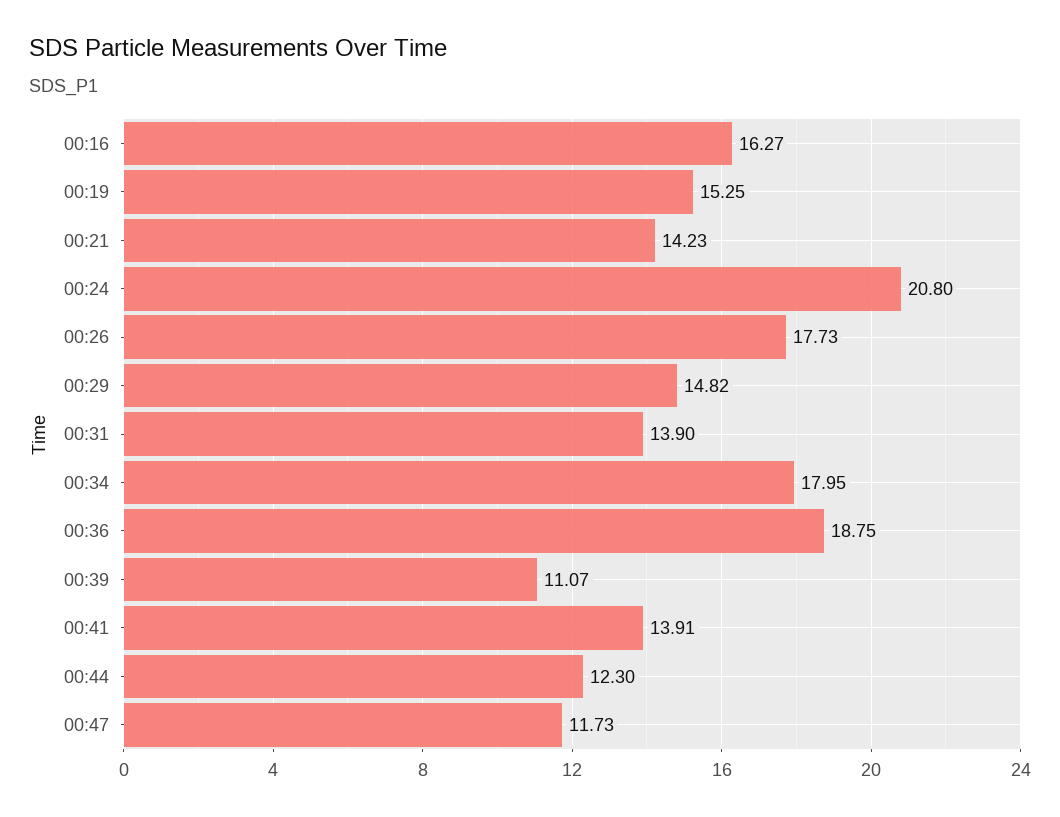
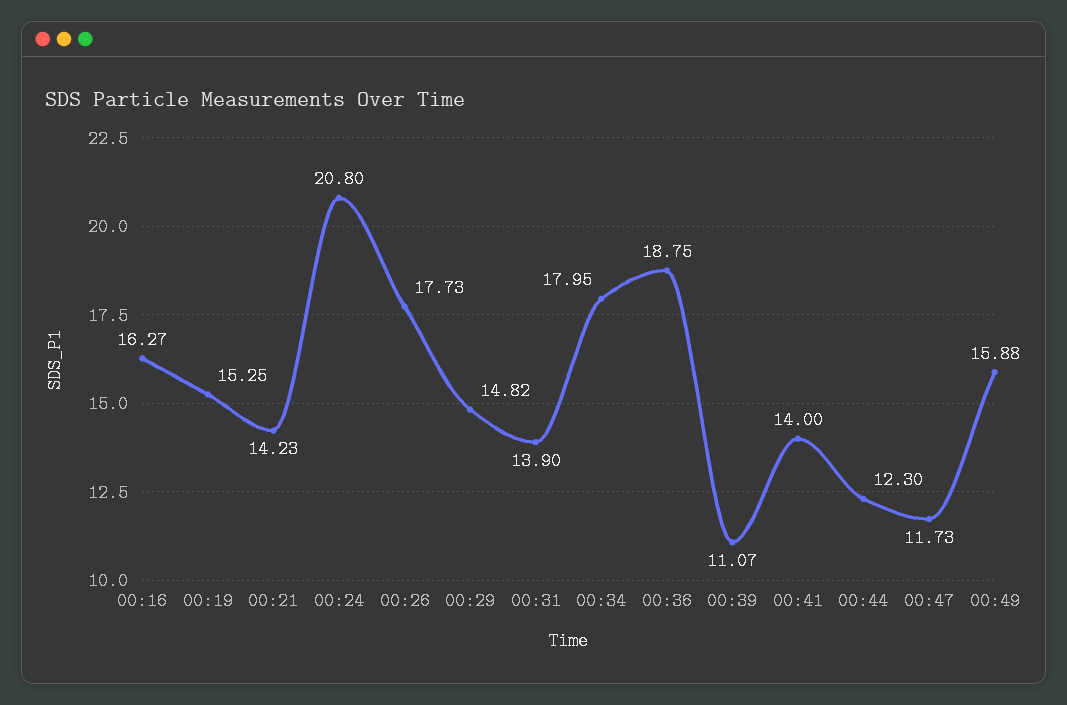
00:41: 13.91 -> 14
00:49: none -> 15.88

